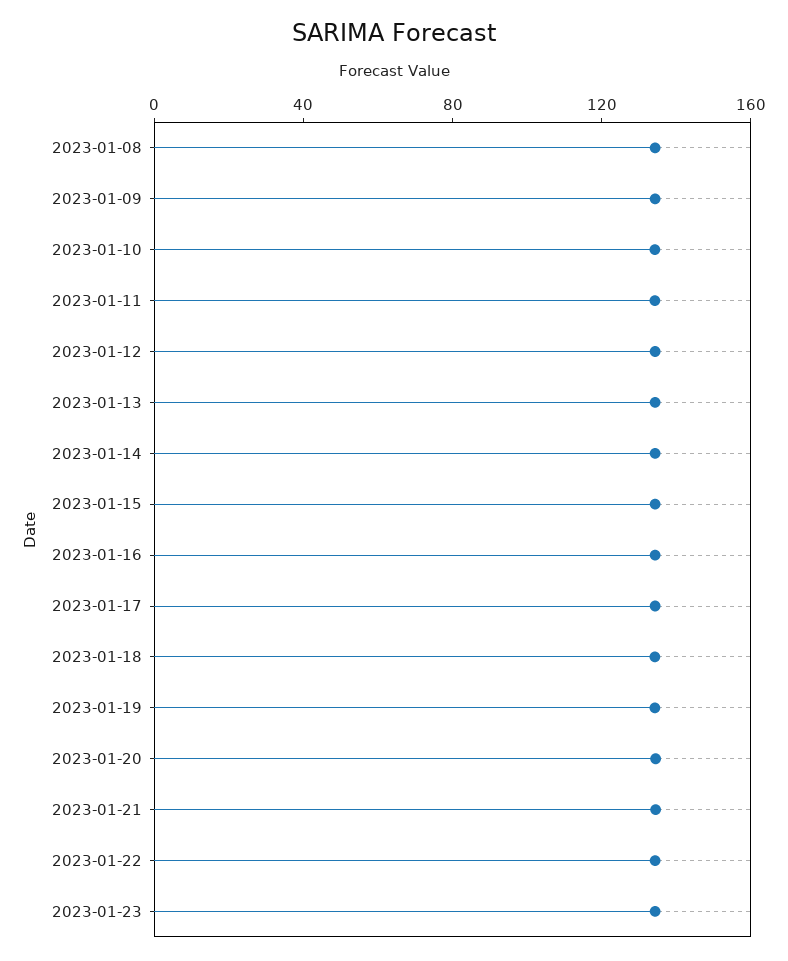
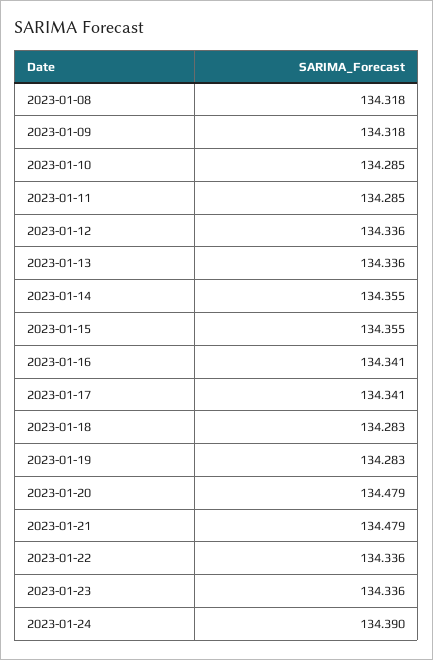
2023-01-24: none -> 134.39

